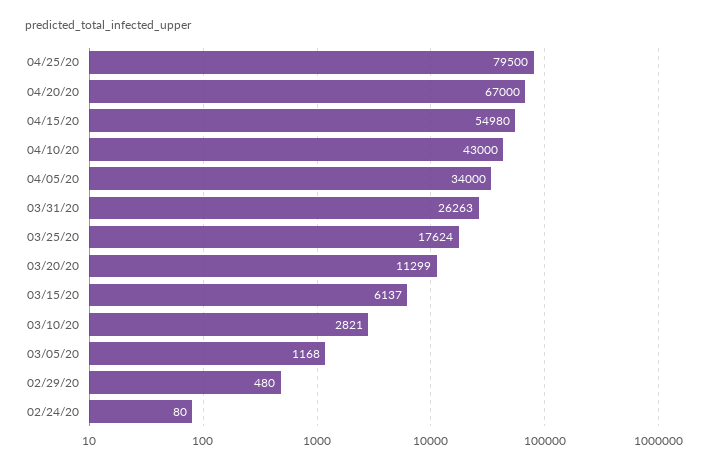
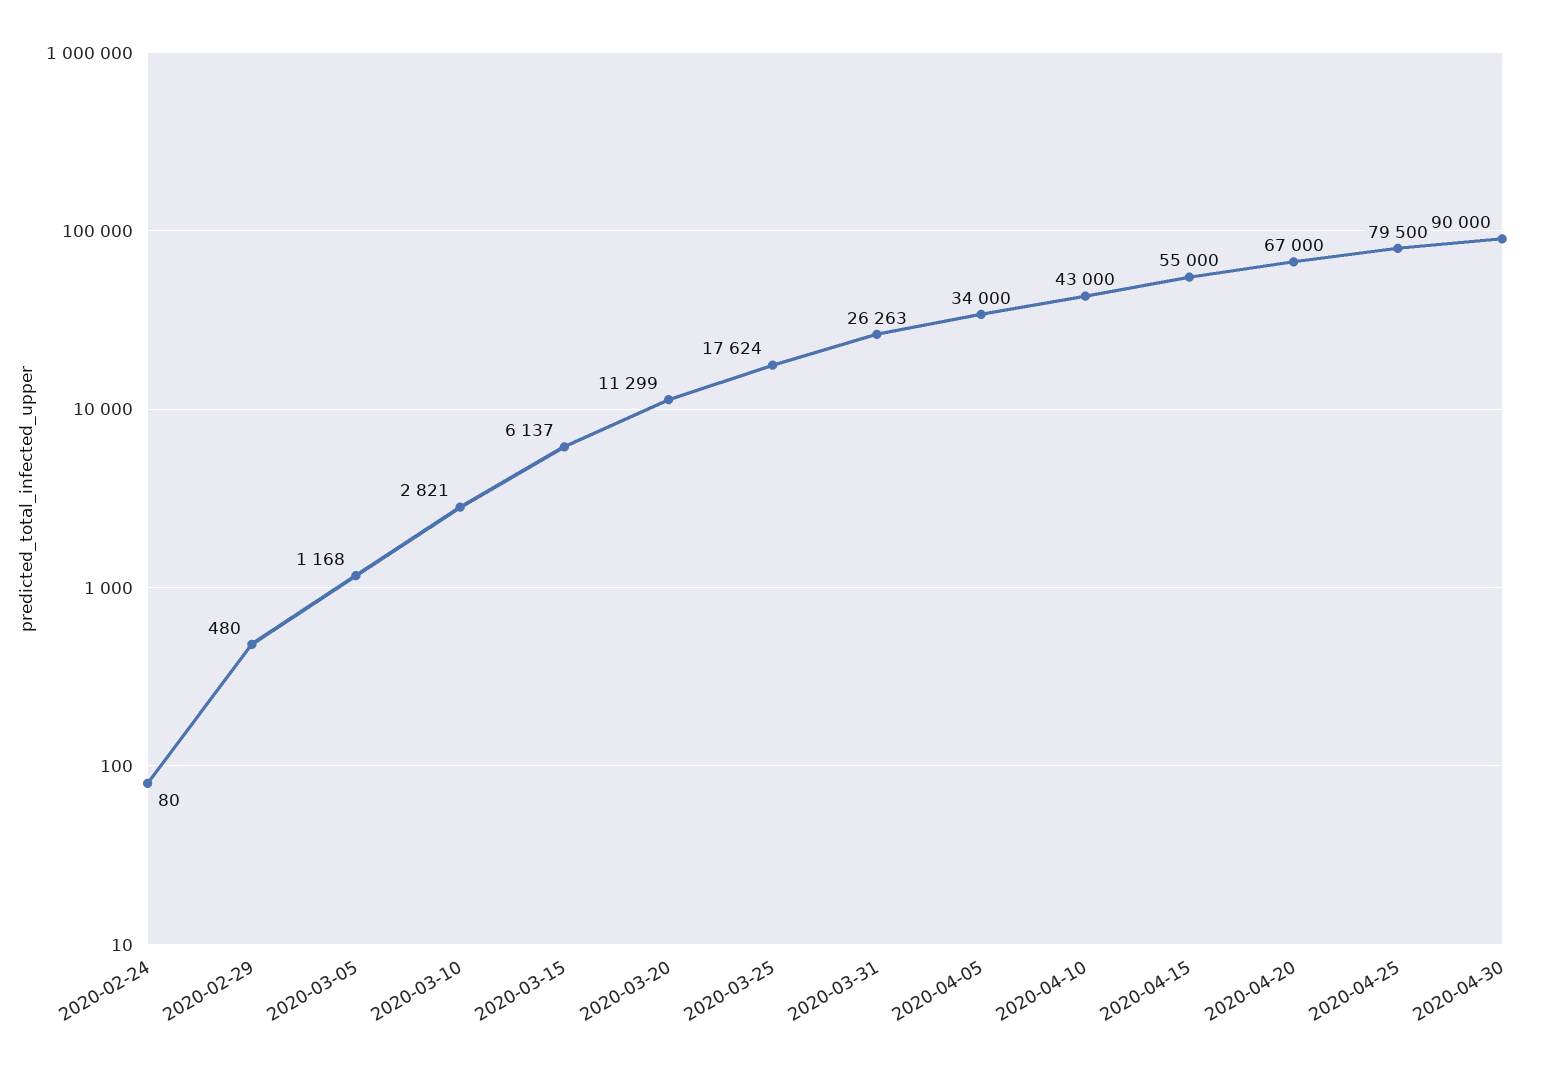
04/15/20: 54980 -> 55000
2020-04-30: none -> 90000

